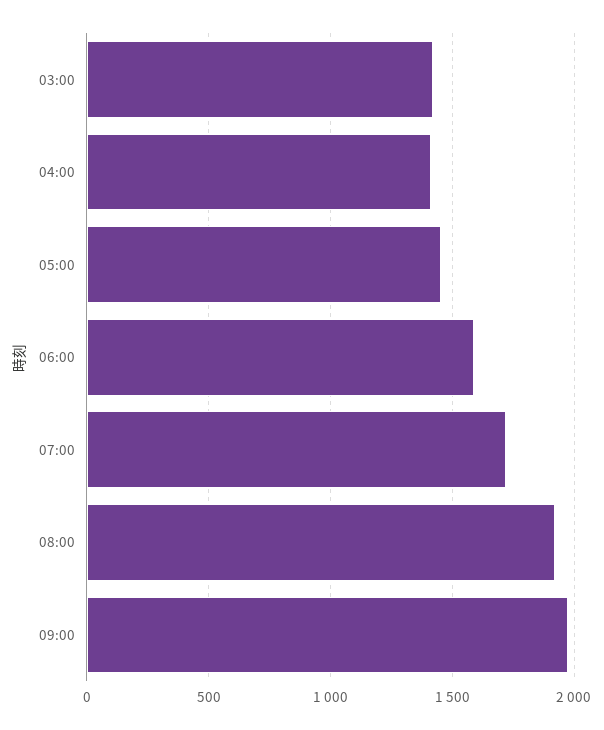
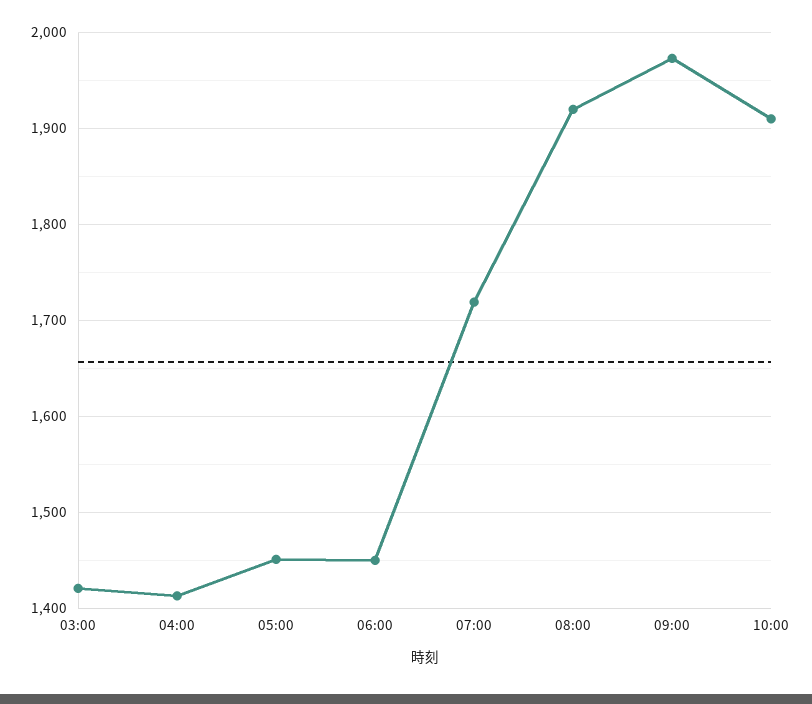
06:00: 1600 -> 1450
10:00: none -> 1910

